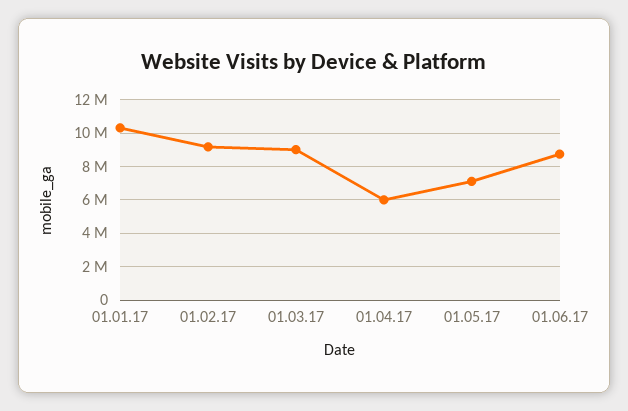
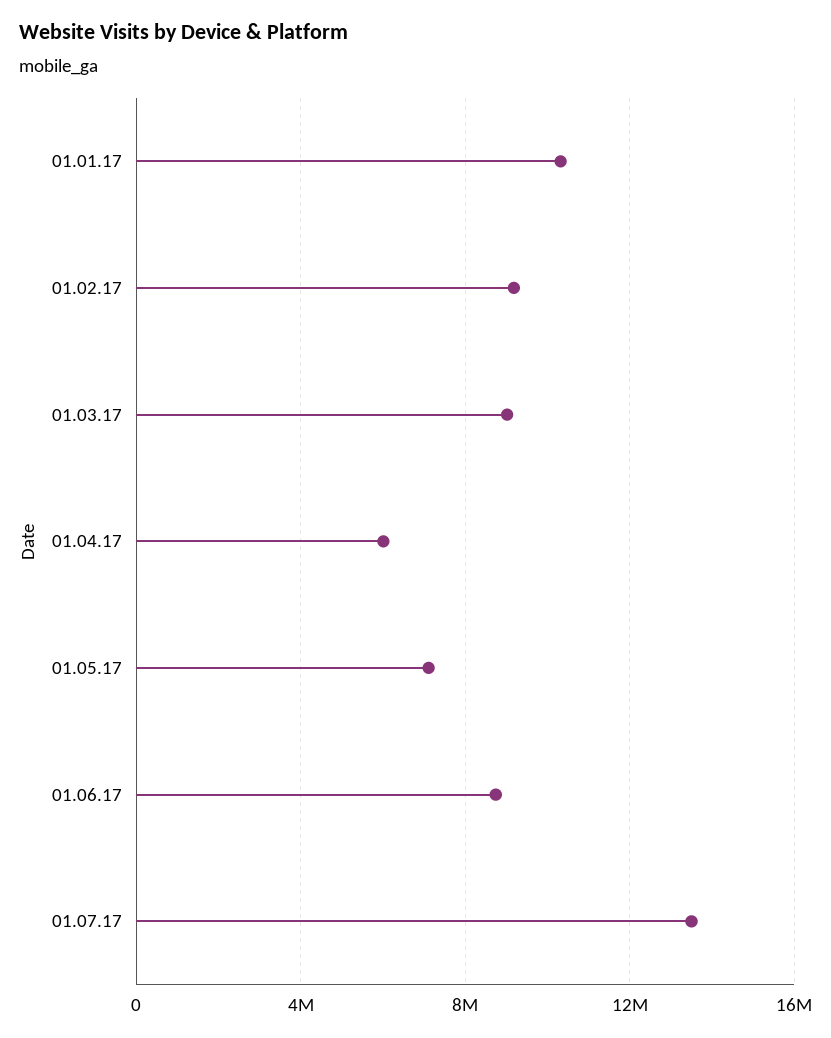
01.07.17: none -> 13500000

